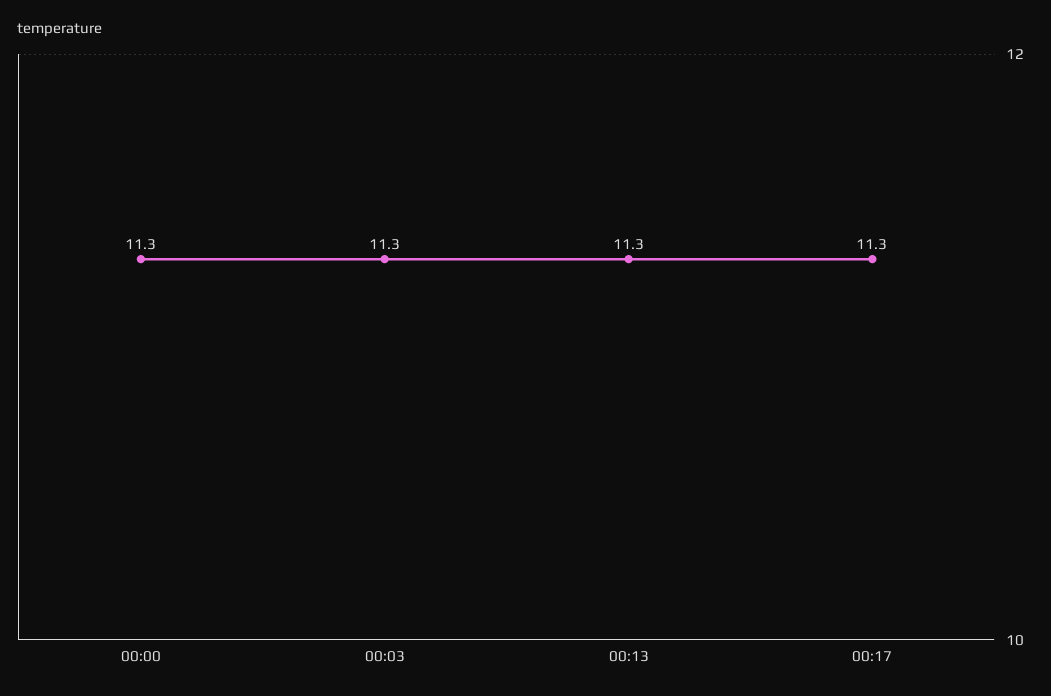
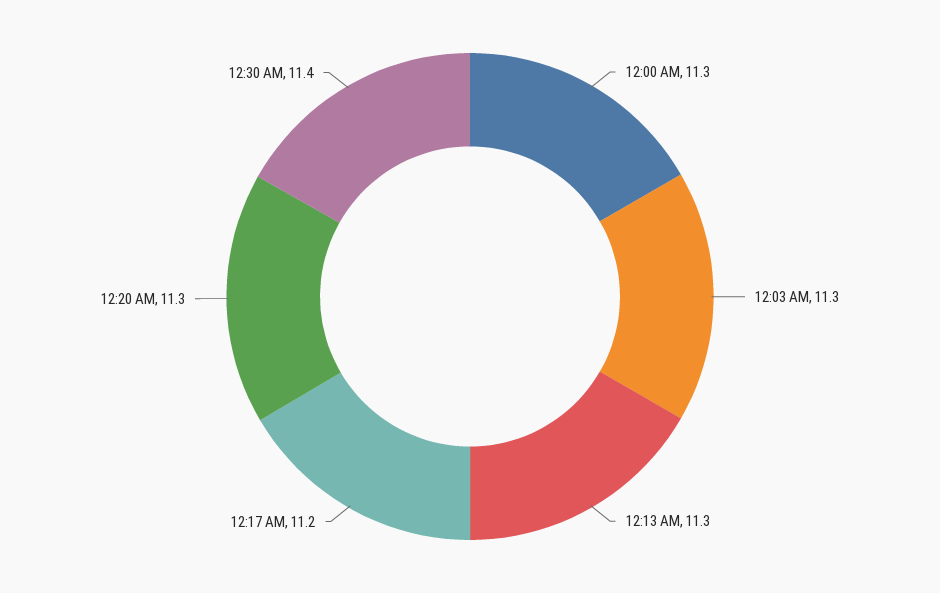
00:17: 11.3 -> 11.2
12:20 AM: none -> 11.3
12:30 AM: none -> 11.4

